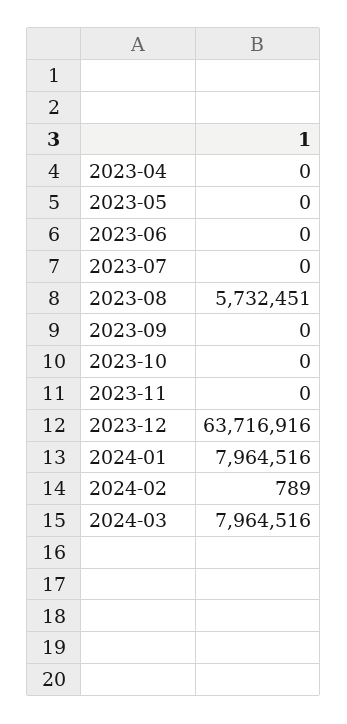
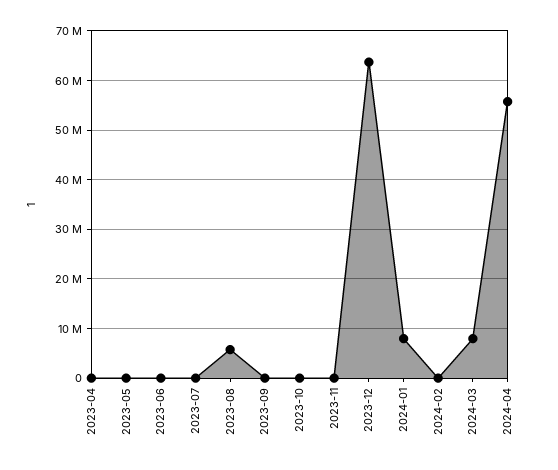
2024-04: none -> 56000000

